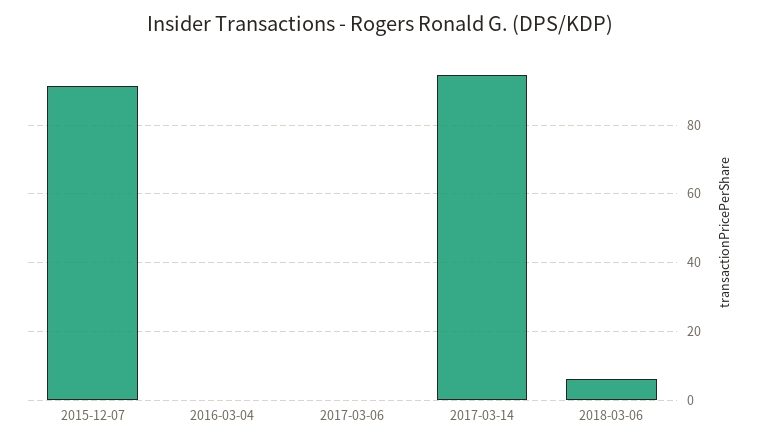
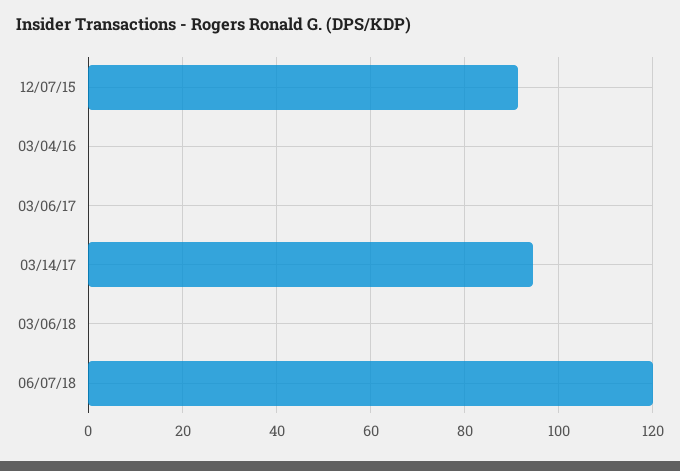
2018-03-06: 6 -> 0
06/07/18: none -> 120

